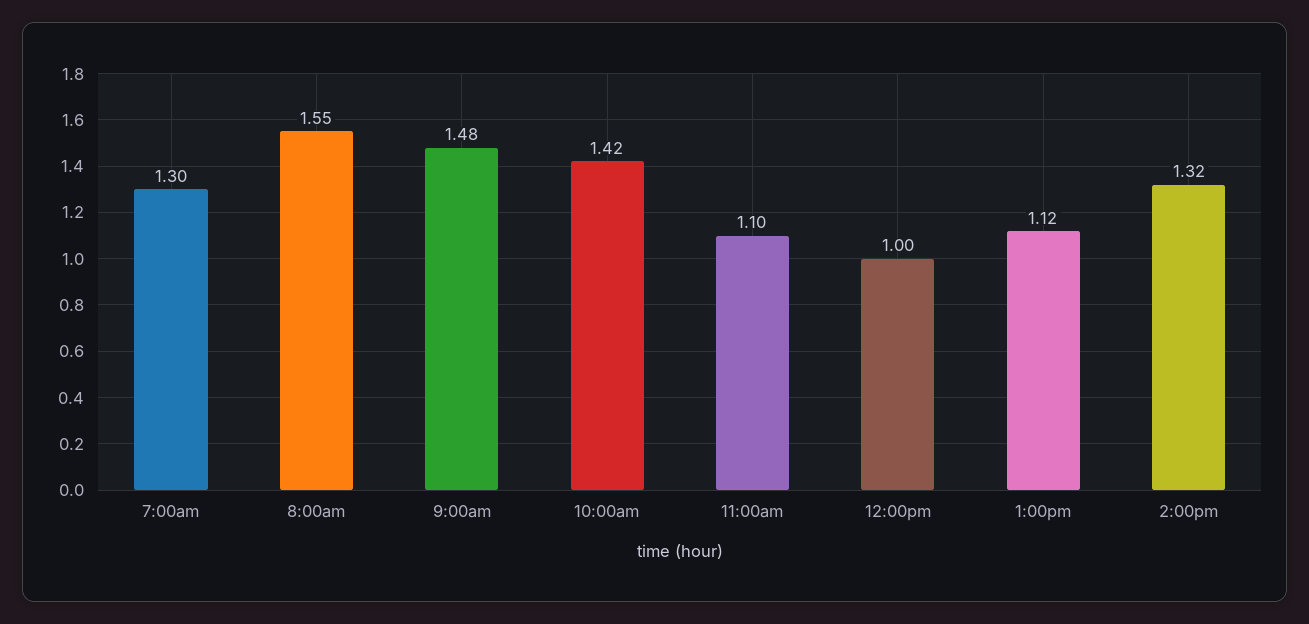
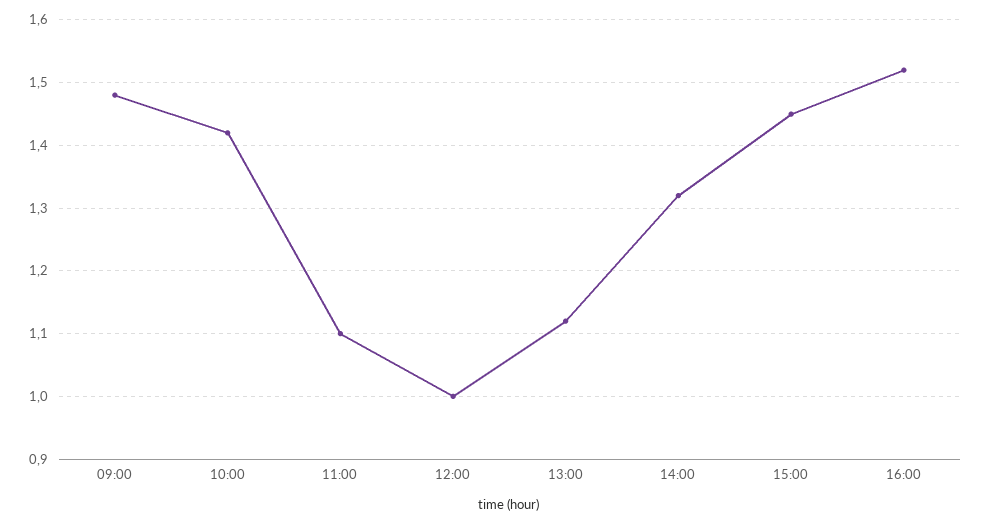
7:00am: 1.3 -> none
8:00am: 1.55 -> none
15:00: none -> 1.45
16:00: none -> 1.52

